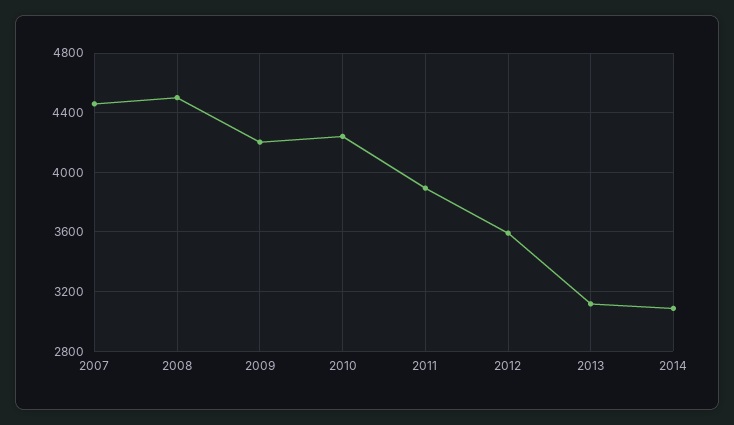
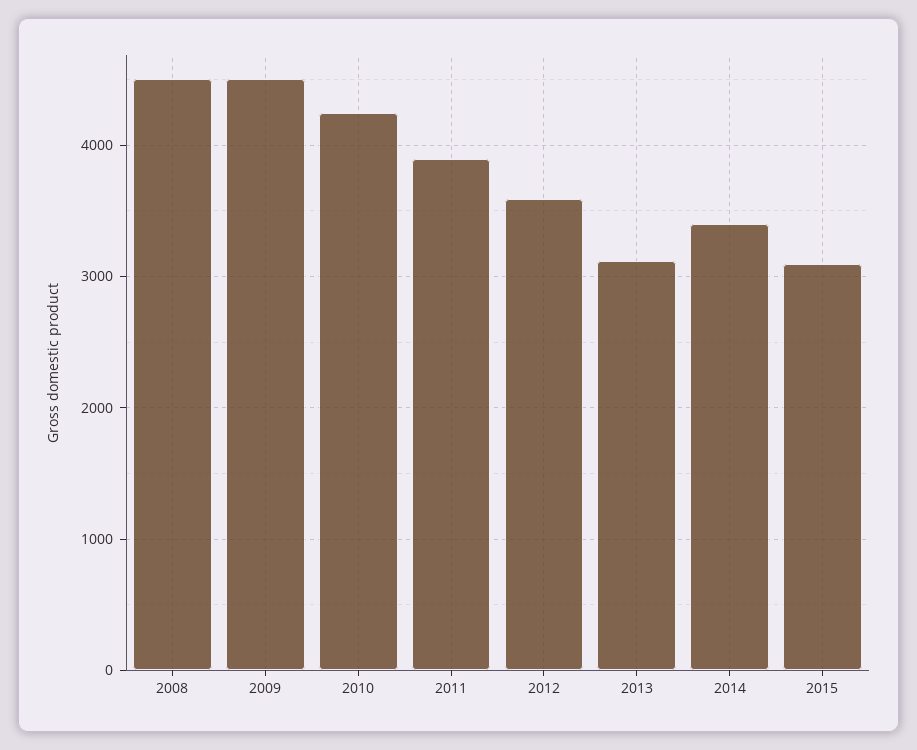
2007: 4450 -> none
2009: 4200 -> 4500
2014: 3100 -> 3400
2015: none -> 3100

